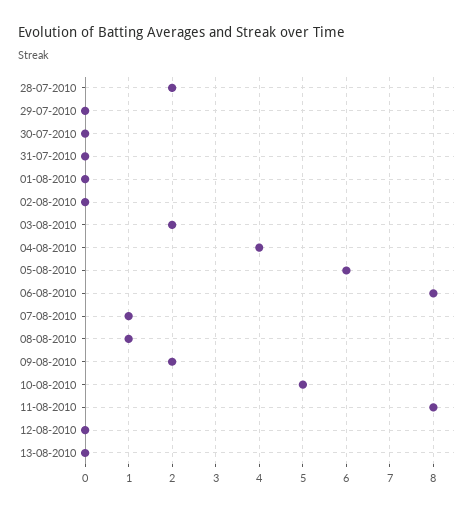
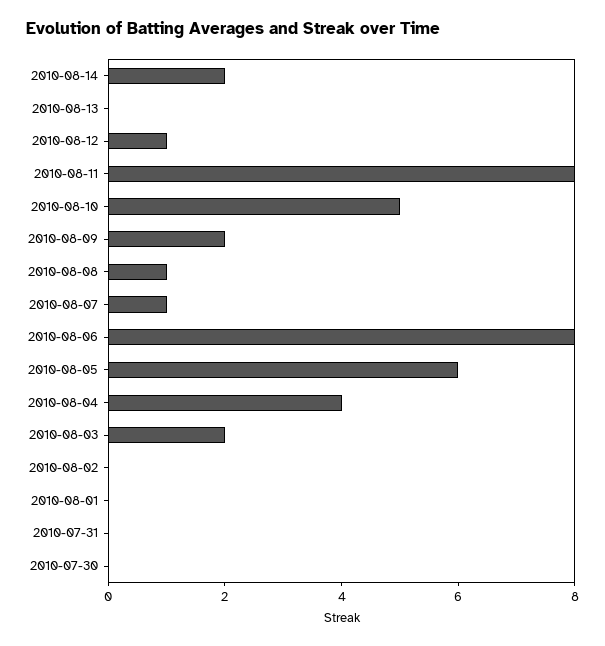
28-07-2010: 2 -> none
29-07-2010: 0 -> none
12-08-2010: 0 -> 1
2010-08-14: none -> 2

